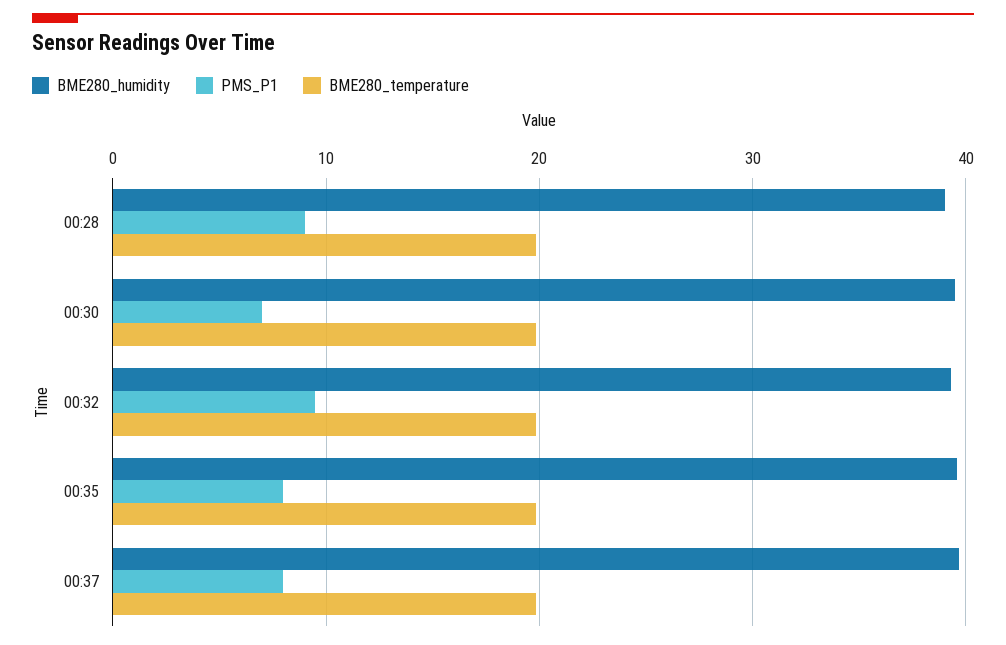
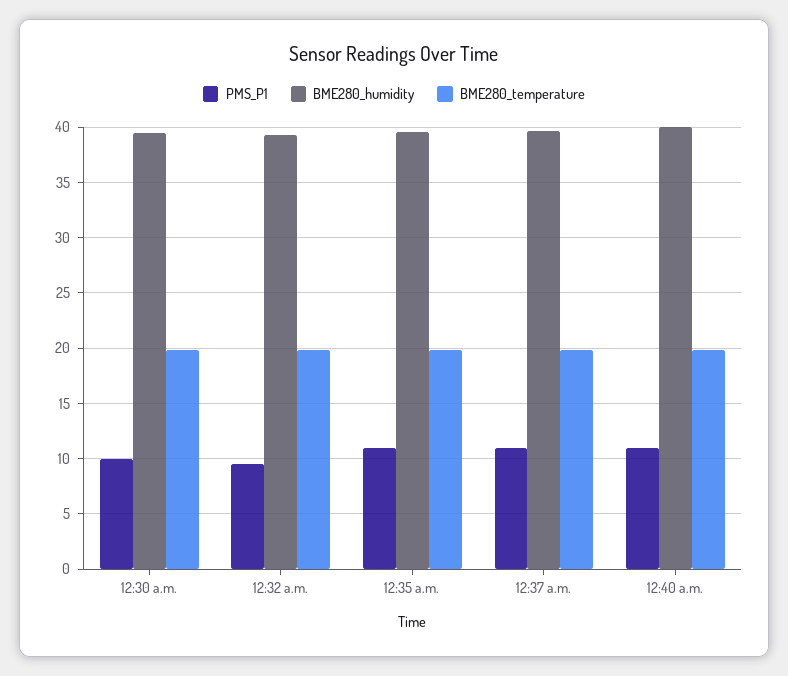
BME280_humidity, 00:28: 39 -> none
PMS_P1, 00:28: 9 -> none
BME280_temperature, 00:28: 20 -> none
PMS_P1, 00:30: 7 -> 10
PMS_P1, 00:35: 8 -> 11
PMS_P1, 00:37: 8 -> 11
PMS_P1, 12:40 a.m.: none -> 11
BME280_humidity, 12:40 a.m.: none -> 40
BME280_temperature, 12:40 a.m.: none -> 20

